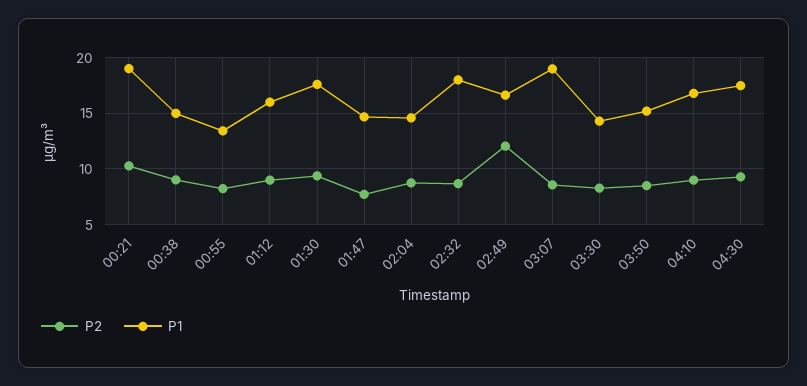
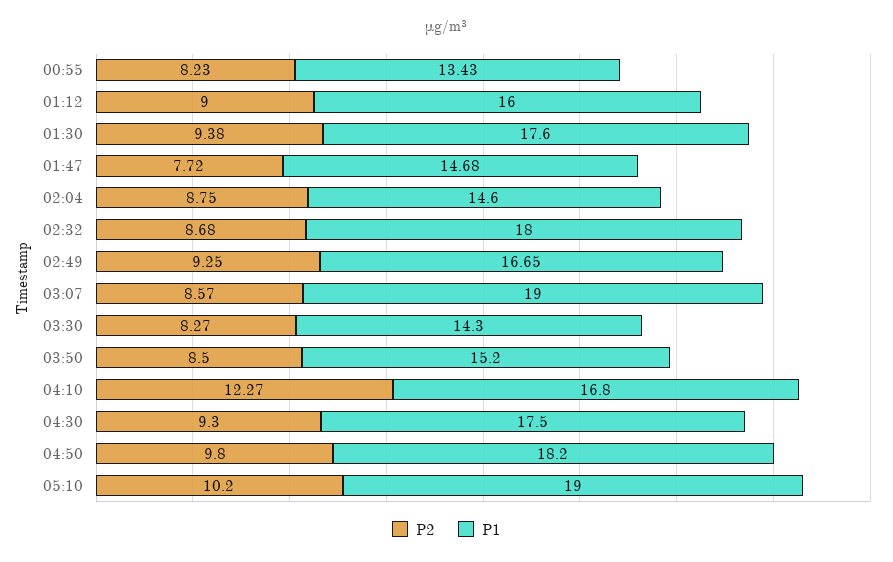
P2, 00:21: 10 -> none
P1, 00:21: 19 -> none
P2, 00:38: 9 -> none
P1, 00:38: 15 -> none
P2, 02:49: 12 -> 9.25
P2, 04:10: 9 -> 12.27
P2, 04:50: none -> 9.8
P1, 04:50: none -> 18.2
P2, 05:10: none -> 10.2
P1, 05:10: none -> 19

